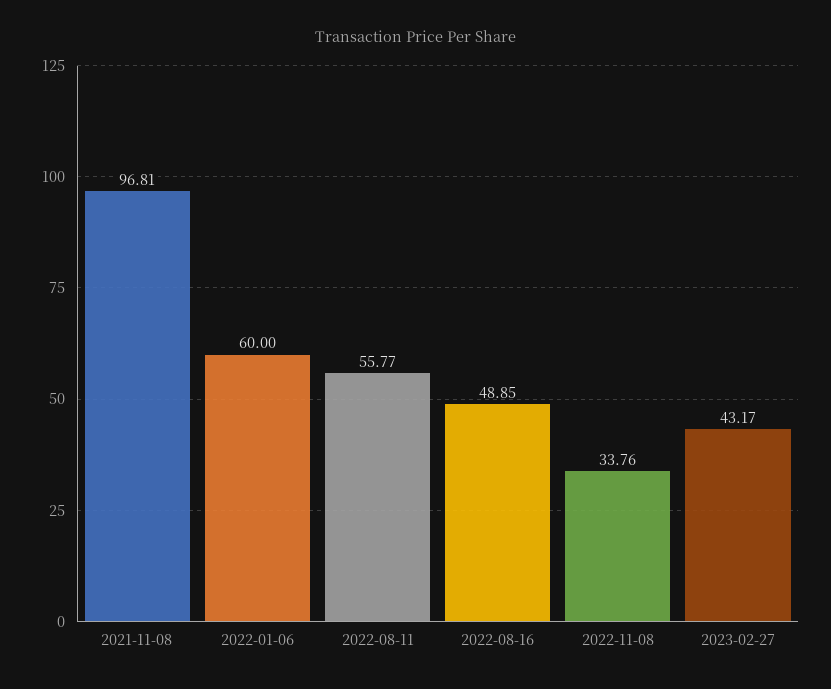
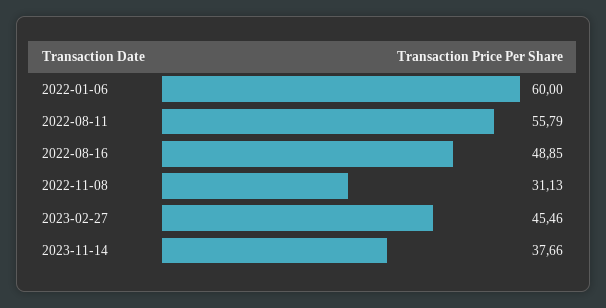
2021-11-08: 96.81 -> none
2022-08-11: 55.77 -> 55.79
2022-11-08: 33.76 -> 31.13
2023-02-27: 43.17 -> 45.46
2023-11-14: none -> 37.66

